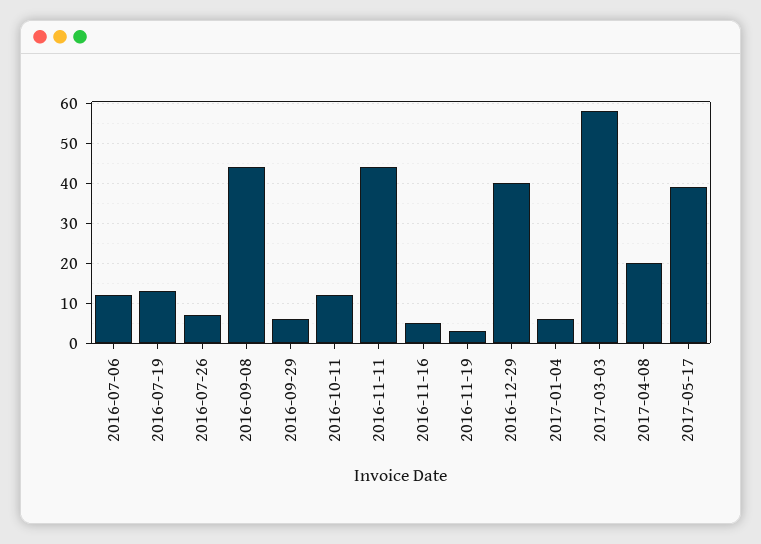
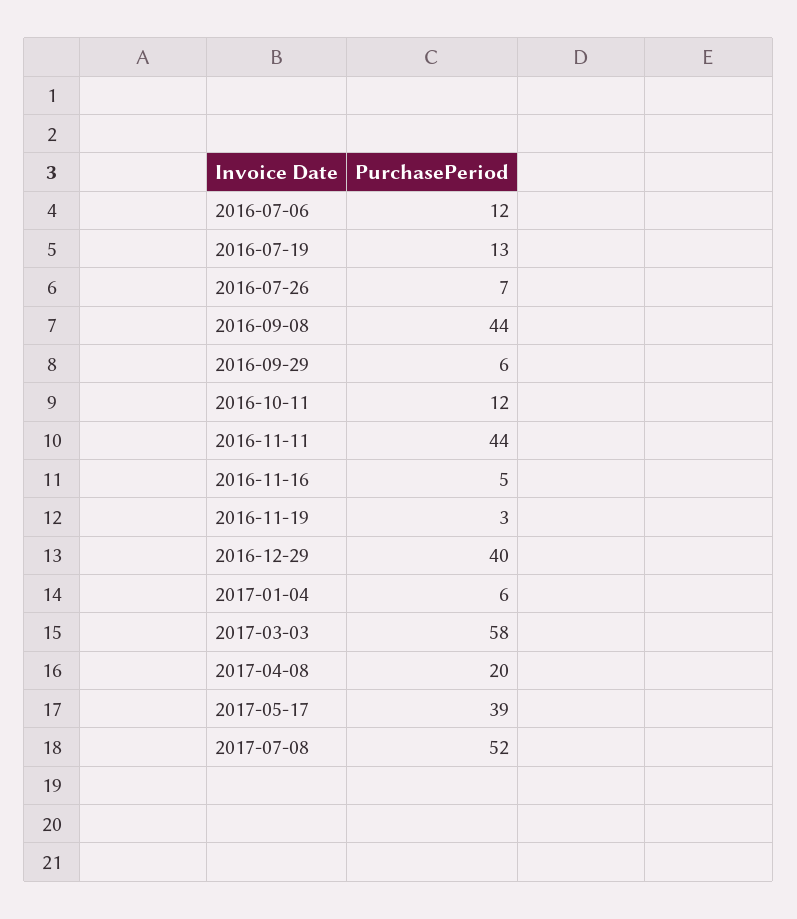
2017-07-08: none -> 52

